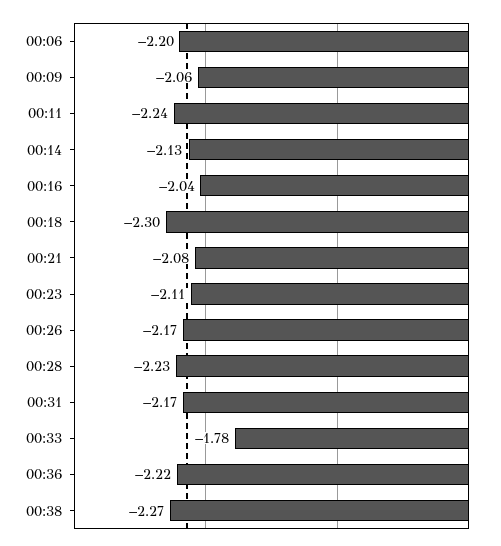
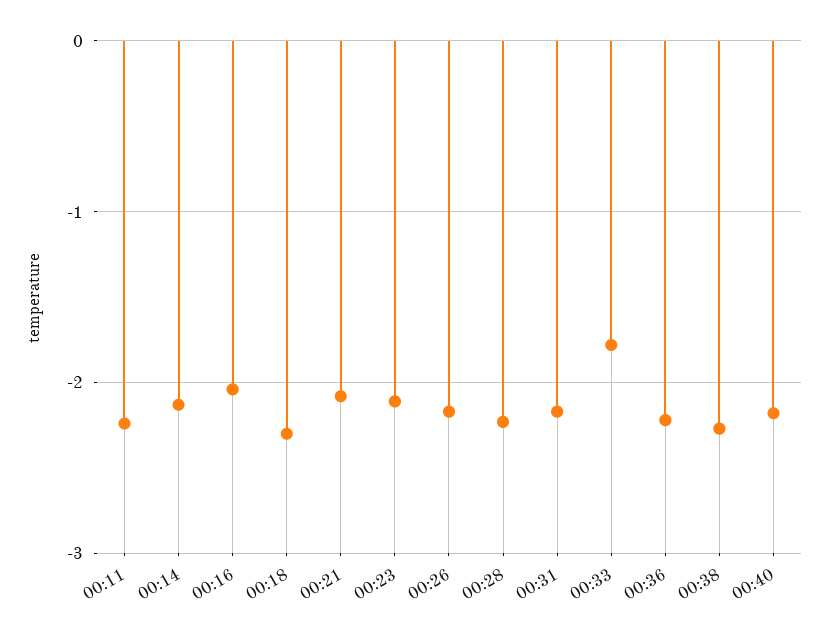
00:06: -2.2 -> none
00:09: -2.06 -> none
00:40: none -> -2.2

